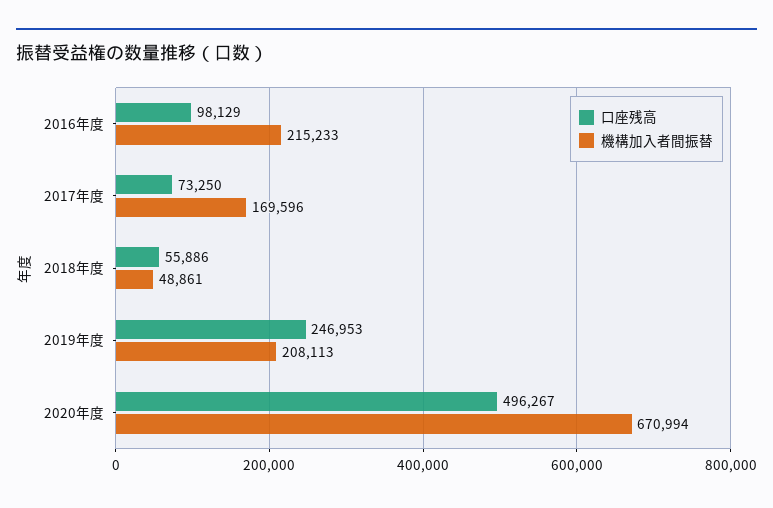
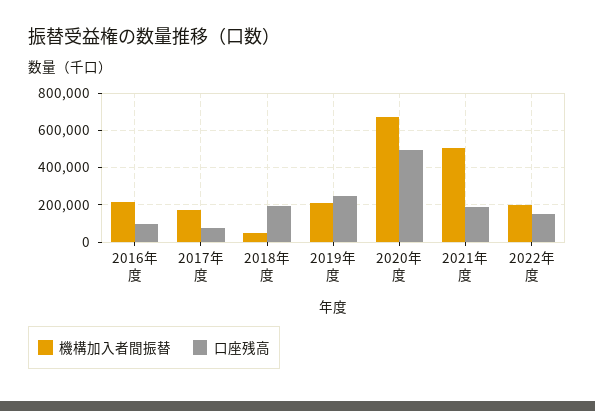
口座残高, 2018年度: 55886 -> 200000
機構加入者間振替, 2021年度: none -> 500000
口座残高, 2021年度: none -> 200000
機構加入者間振替, 2022年度: none -> 200000
口座残高, 2022年度: none -> 150000

